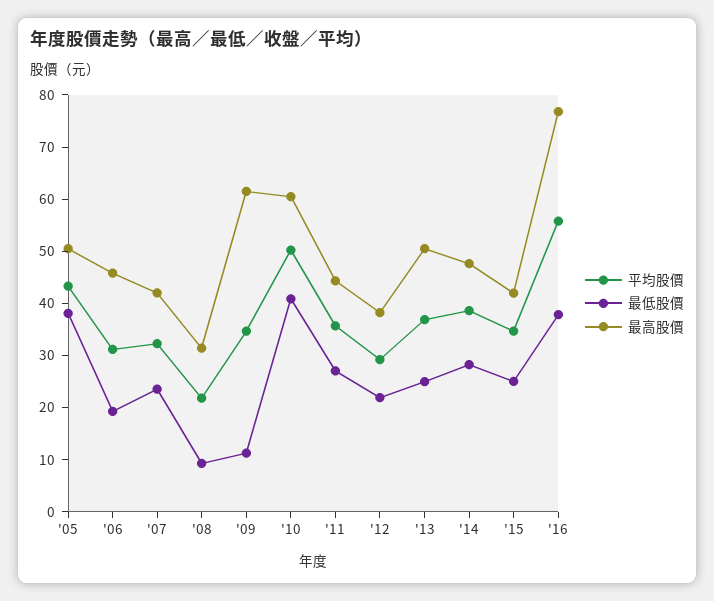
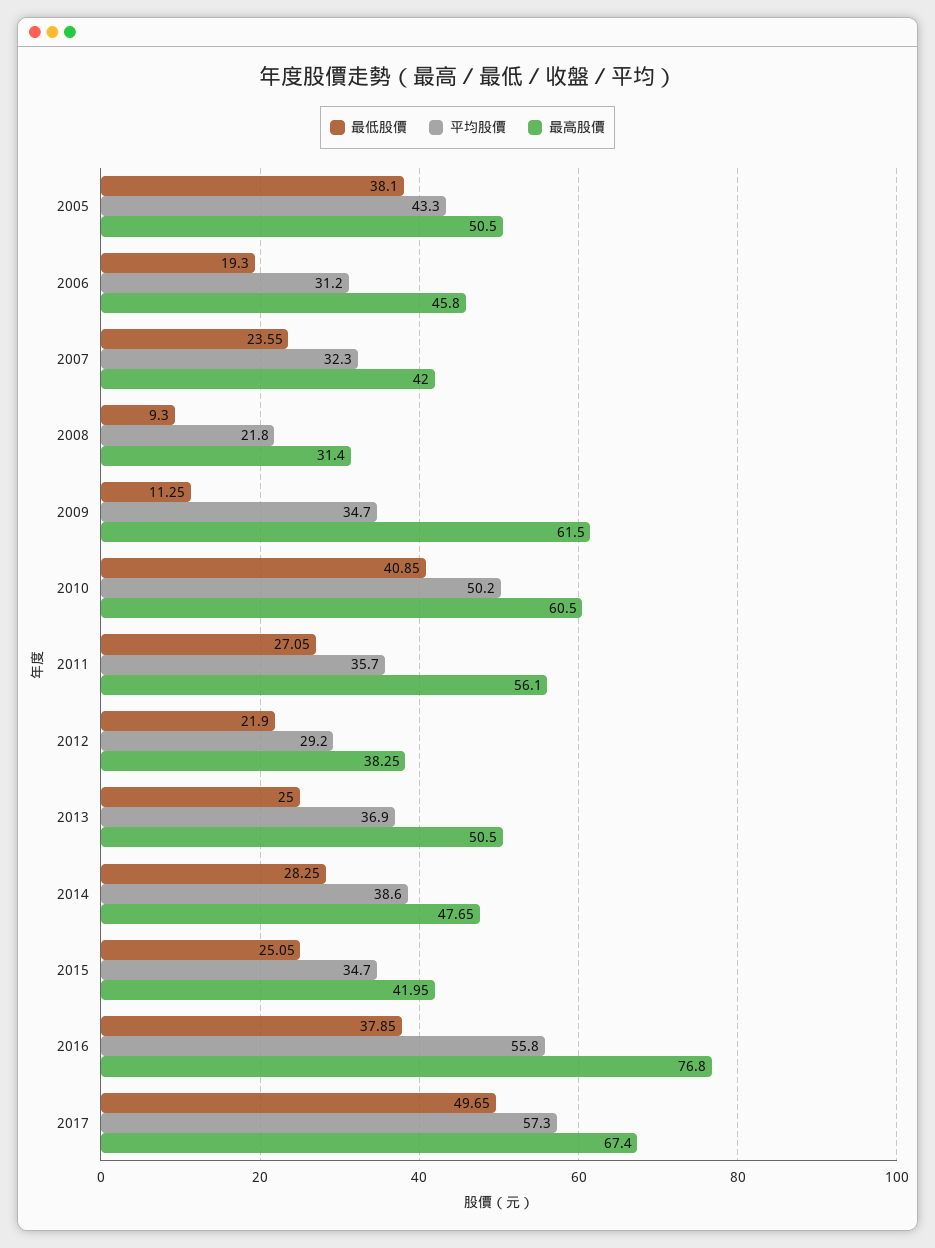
最高股價, '11: 44 -> 56.1
最低股價, 2017: none -> 49.65
平均股價, 2017: none -> 57.3
最高股價, 2017: none -> 67.4

